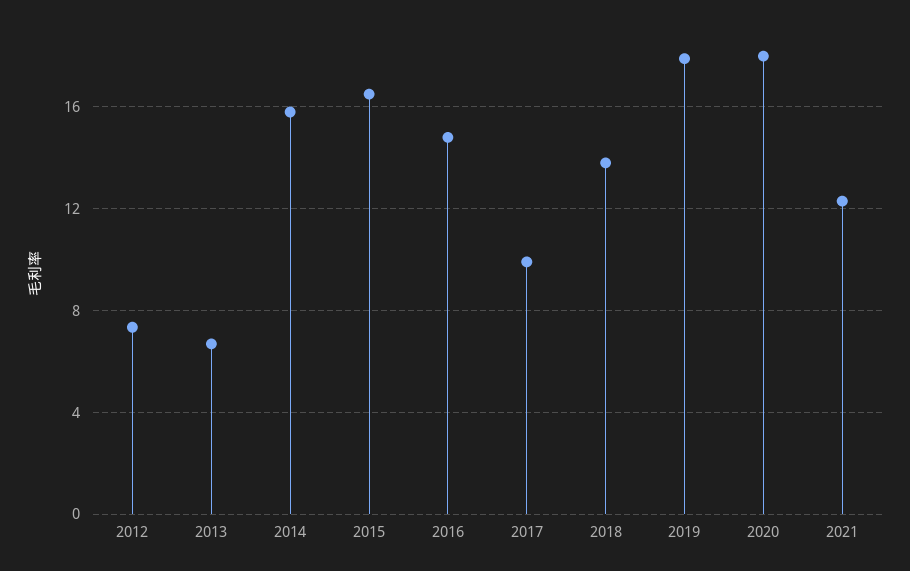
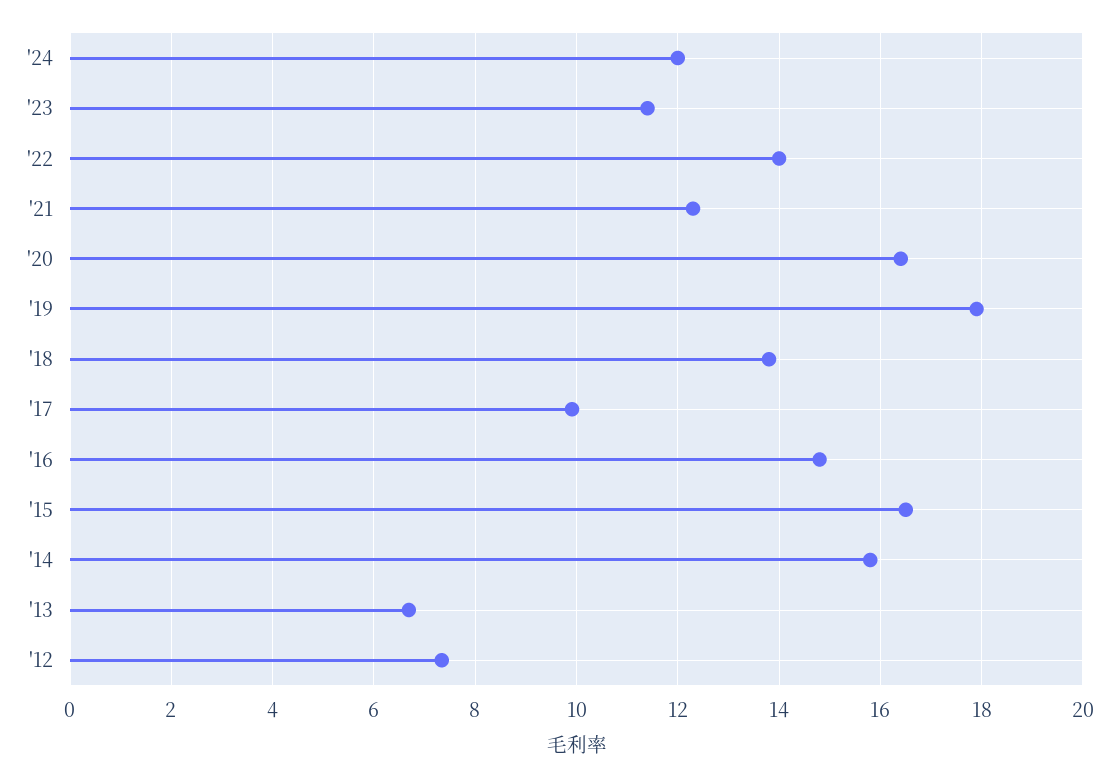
2020: 18 -> 16.4
'24: none -> 12
'23: none -> 11.4
'22: none -> 14

